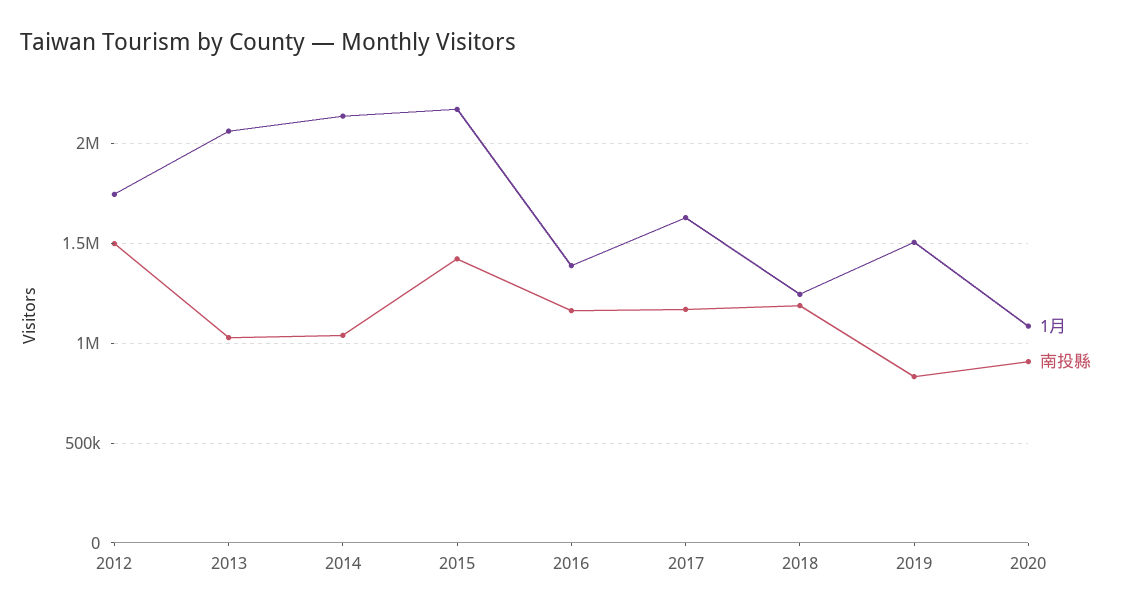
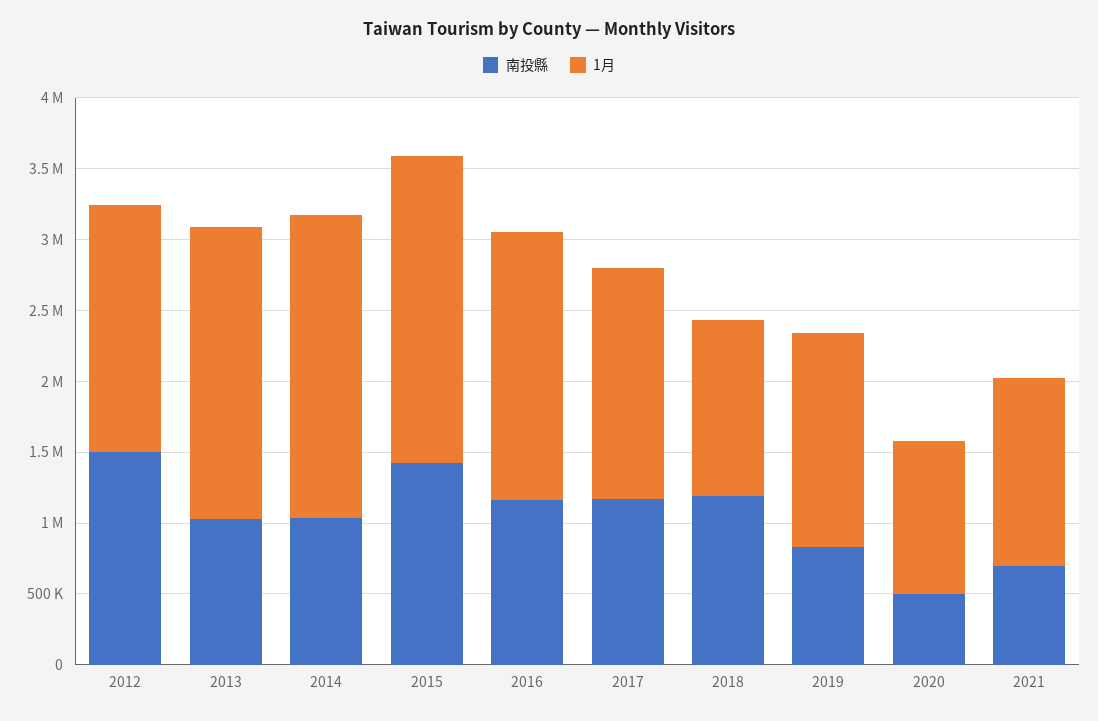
1月, 2016: 1400000 -> 1900000
南投縣, 2020: 900000 -> 500000
南投縣, 2021: none -> 700000
1月, 2021: none -> 1300000

